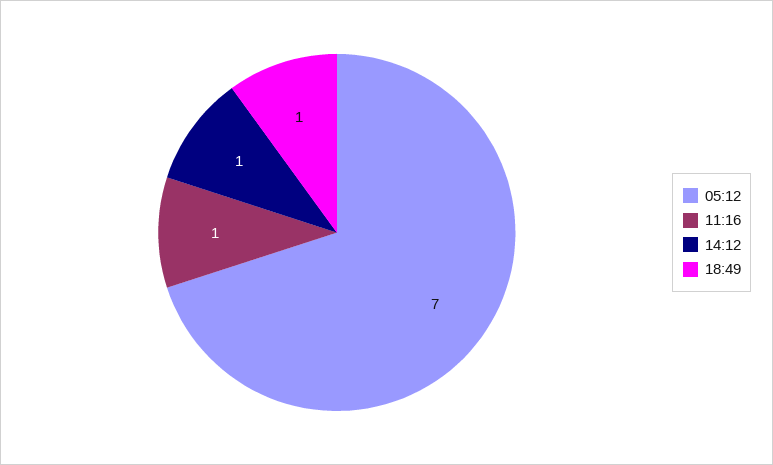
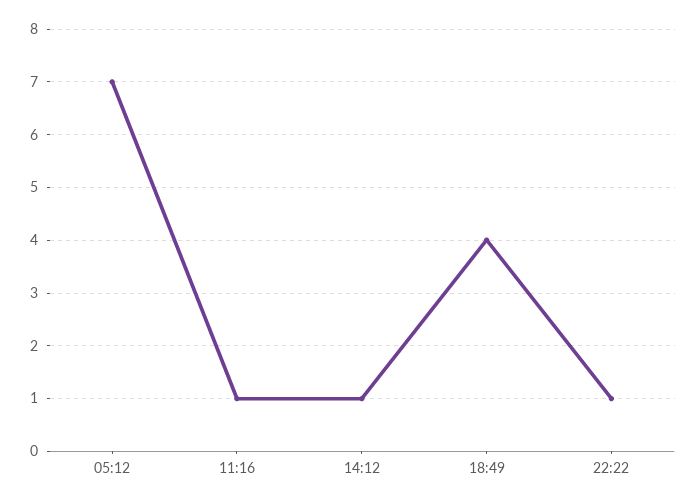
18:49: 1 -> 4
22:22: none -> 1

